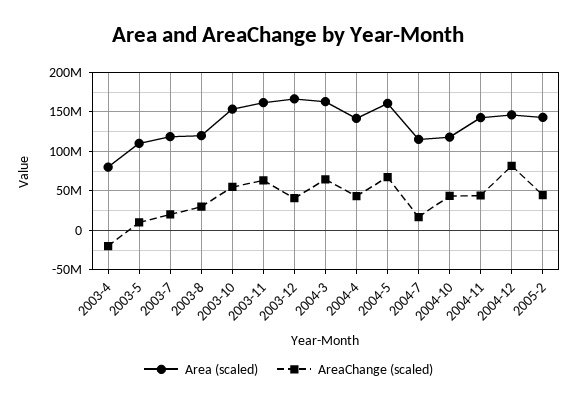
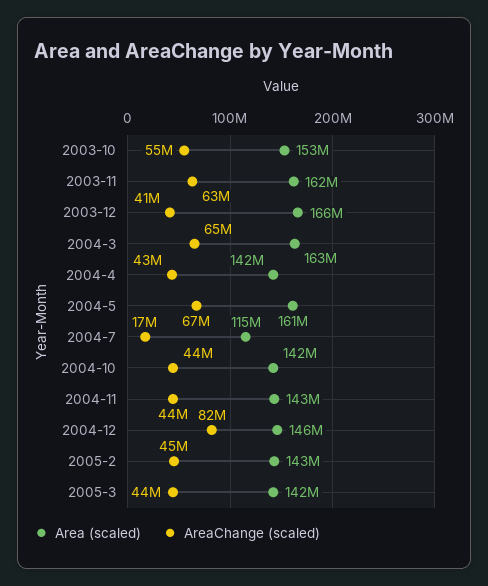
Area (scaled), 2003-4: 80000000 -> none
AreaChange (scaled), 2003-4: -20000000 -> none
Area (scaled), 2003-5: 110000000 -> none
AreaChange (scaled), 2003-5: 10000000 -> none
Area (scaled), 2003-7: 120000000 -> none
AreaChange (scaled), 2003-7: 20000000 -> none
Area (scaled), 2003-8: 120000000 -> none
AreaChange (scaled), 2003-8: 30000000 -> none
Area (scaled), 2004-10: 120000000 -> 142000000
Area (scaled), 2005-3: none -> 142000000
AreaChange (scaled), 2005-3: none -> 44000000

